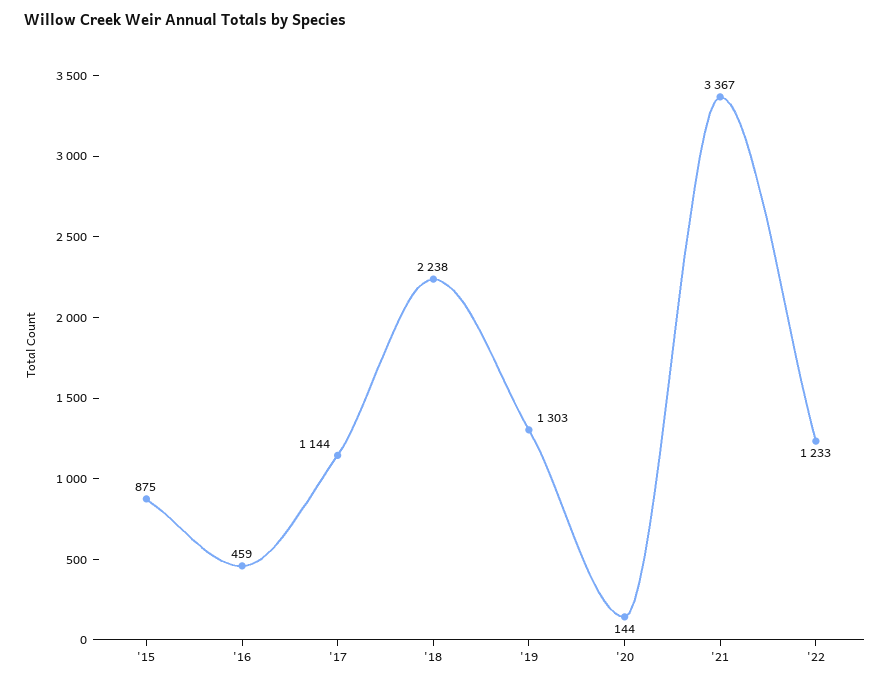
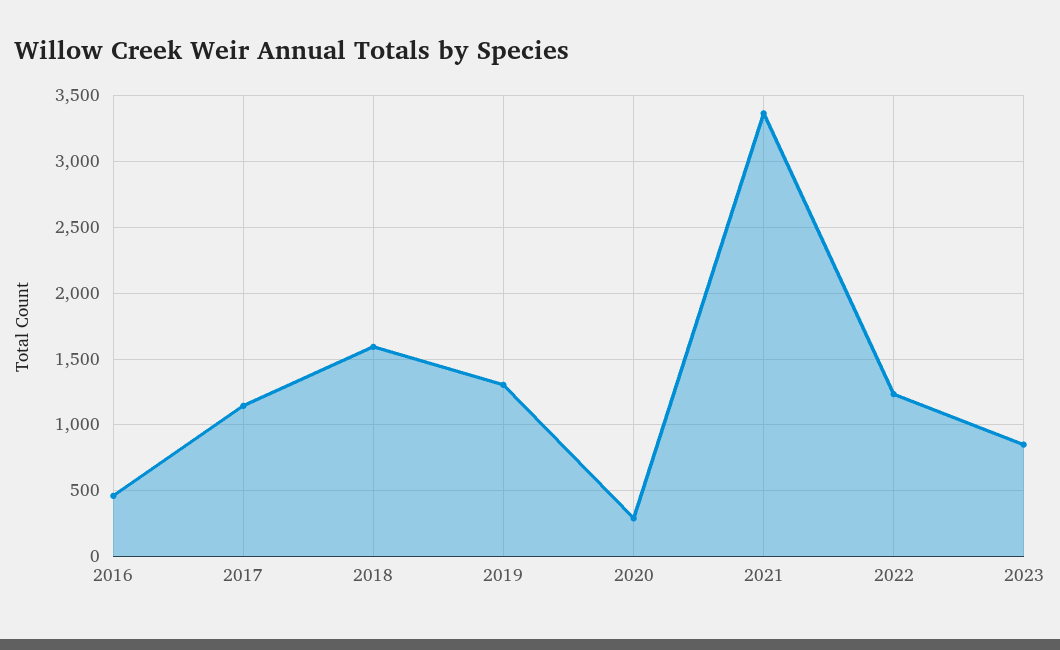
'15: 875 -> none
'18: 2238 -> 1600
'20: 144 -> 300
2023: none -> 850

